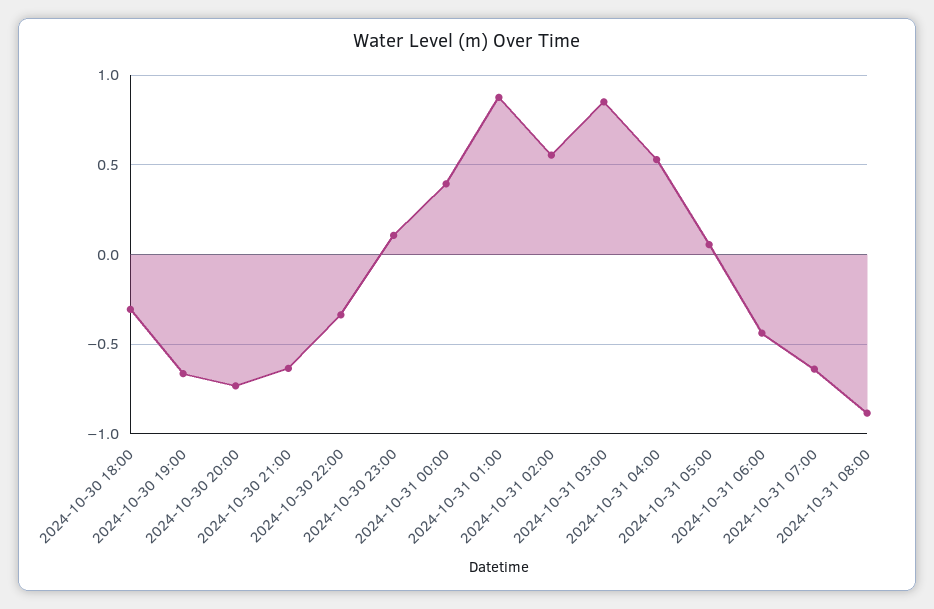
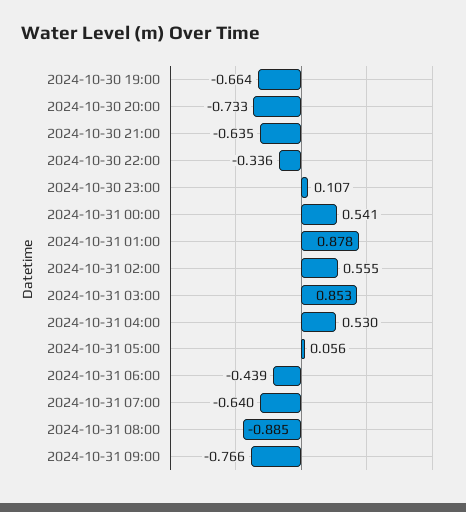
2024-10-30 18:00: -0.3 -> none
2024-10-31 00:00: 0.4 -> 0.541
2024-10-31 09:00: none -> -0.766

